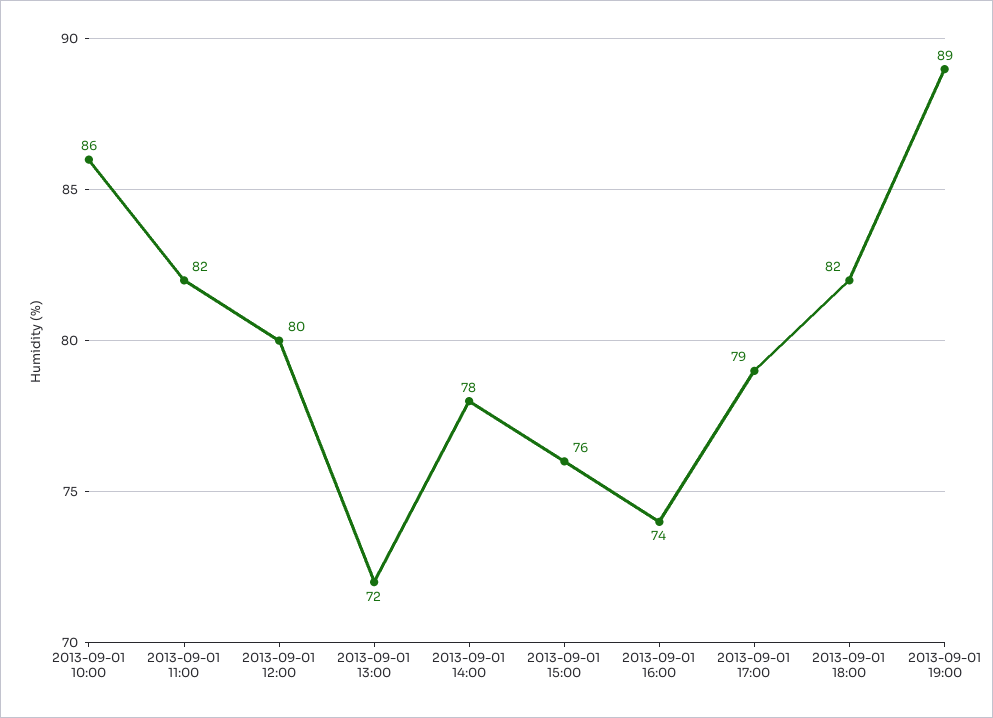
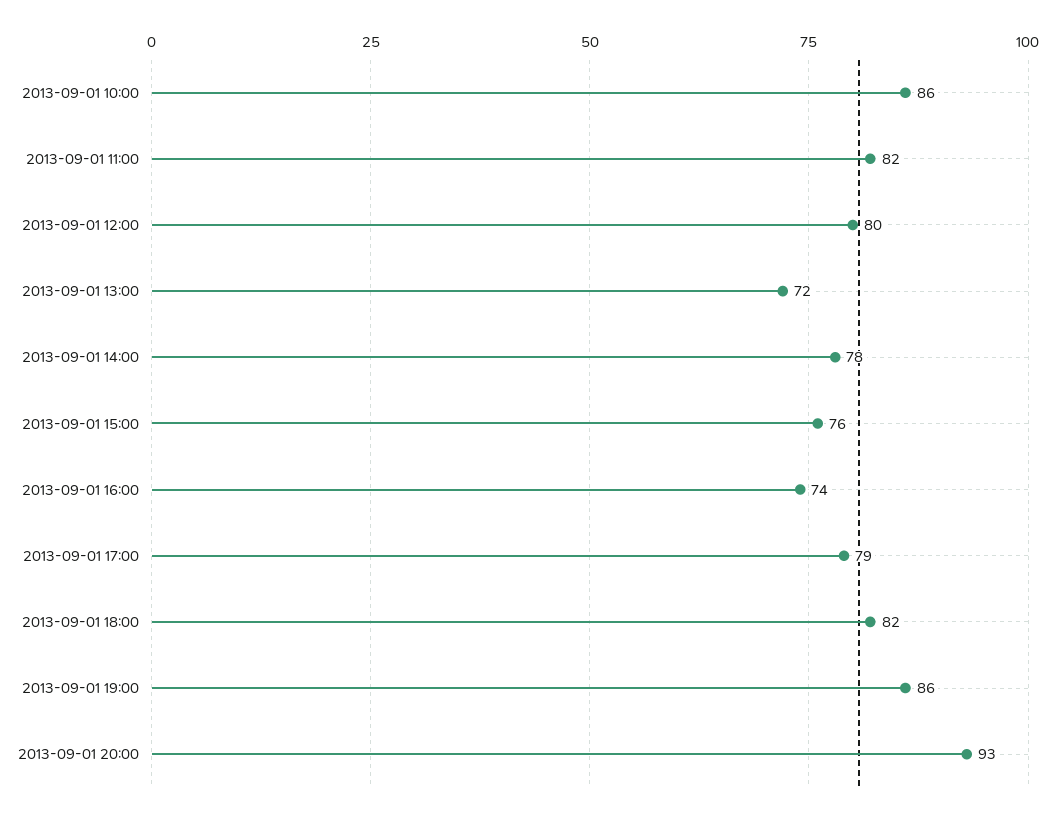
2013-09-01 19:00: 89 -> 86
2013-09-01 20:00: none -> 93

